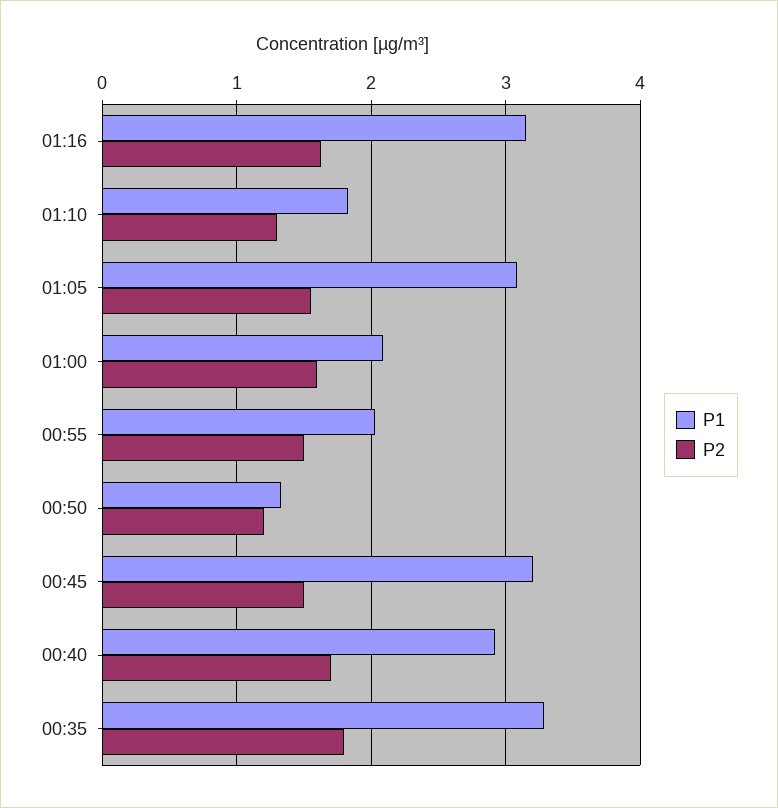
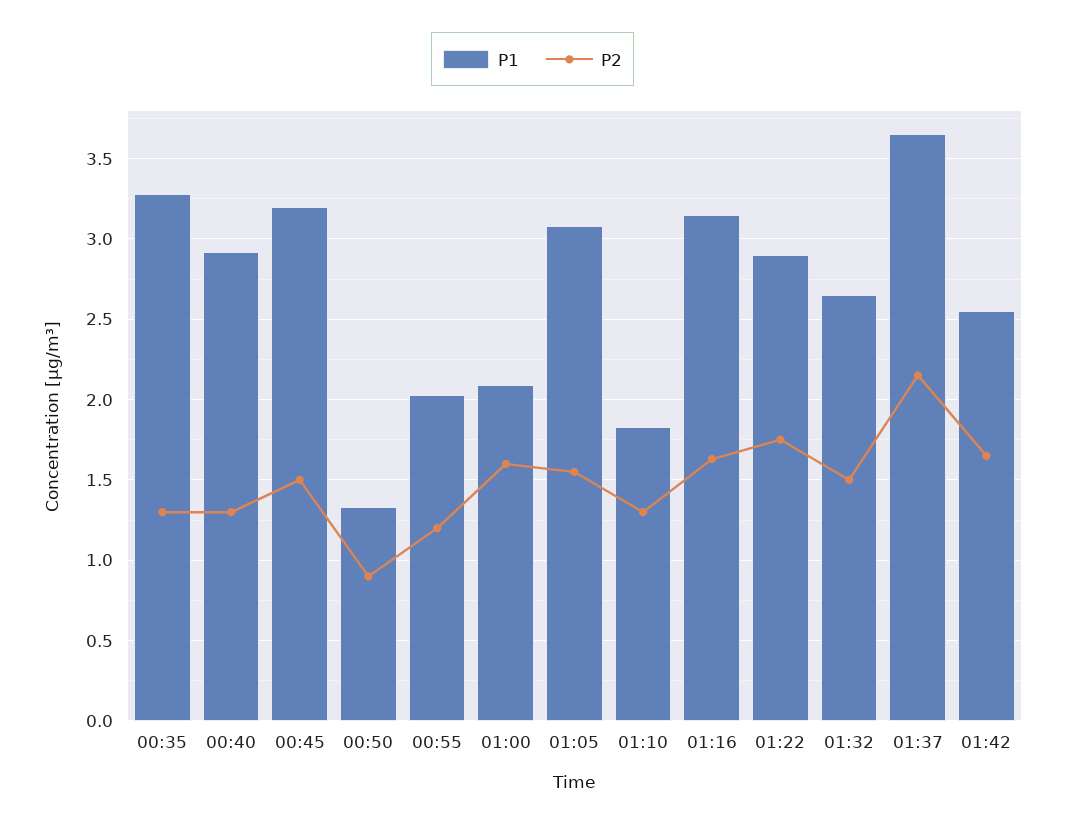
P2, 00:55: 1.5 -> 1.2
P2, 00:50: 1.2 -> 0.9
P2, 00:40: 1.7 -> 1.3
P2, 00:35: 1.8 -> 1.3
P1, 01:22: none -> 2.9
P2, 01:22: none -> 1.75
P1, 01:32: none -> 2.65
P2, 01:32: none -> 1.5
P1, 01:37: none -> 3.65
P2, 01:37: none -> 2.15
P1, 01:42: none -> 2.55
P2, 01:42: none -> 1.65

